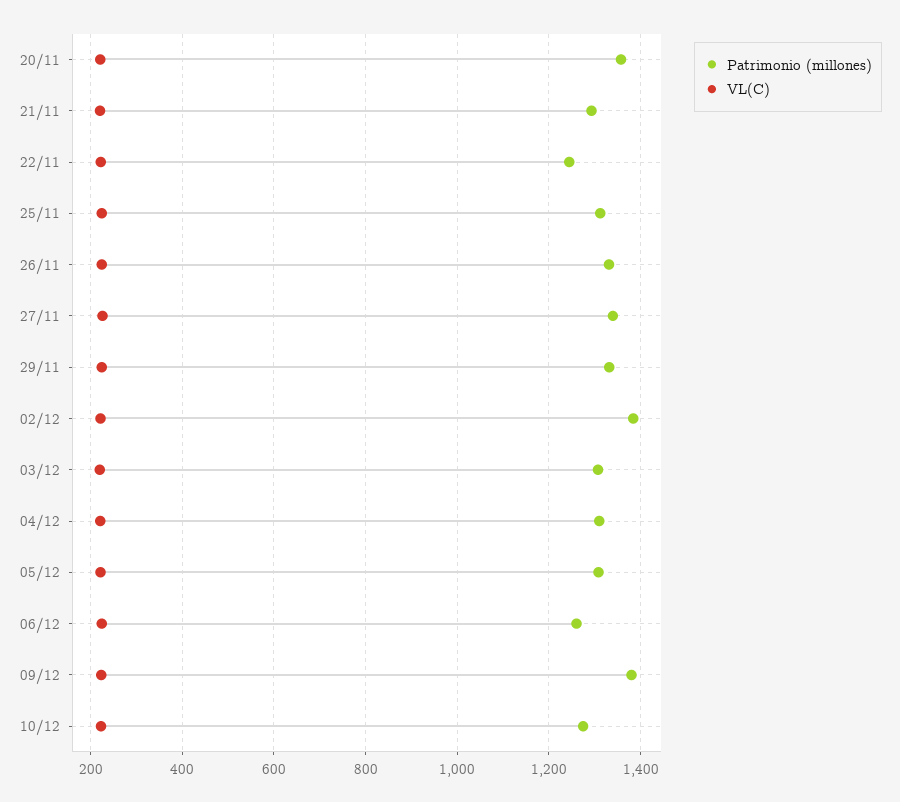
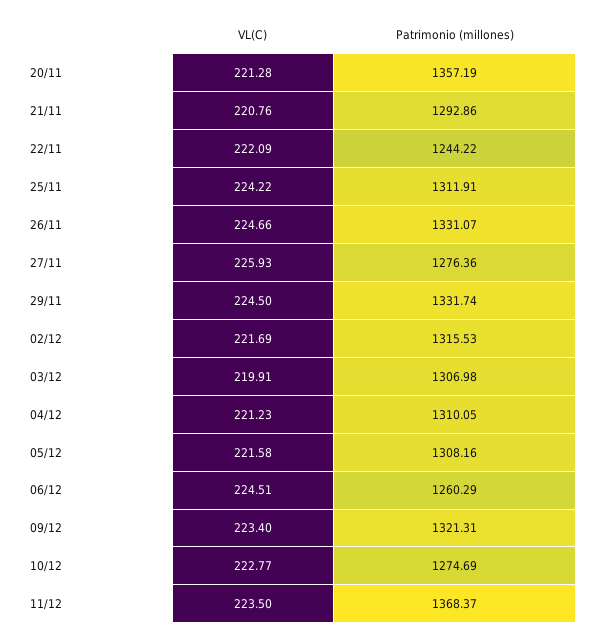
Patrimonio (millones), 27/11: 1340 -> 1276.36
Patrimonio (millones), 02/12: 1380 -> 1315.53
Patrimonio (millones), 09/12: 1380 -> 1321.31
VL(C), 11/12: none -> 223.5
Patrimonio (millones), 11/12: none -> 1368.37

